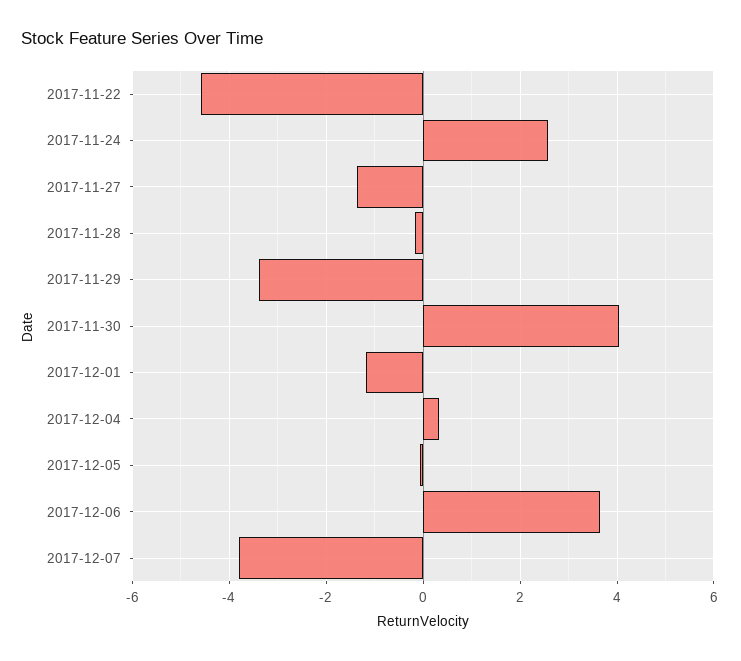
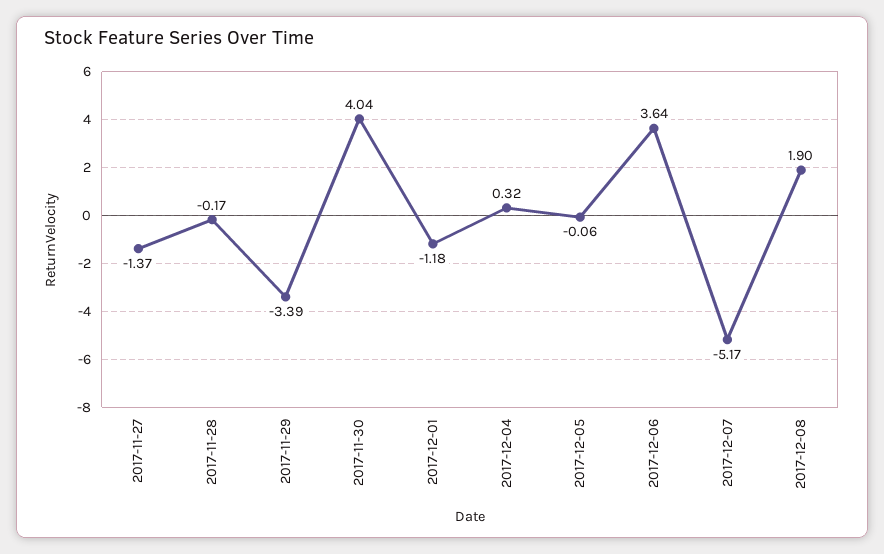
2017-11-22: -4.6 -> none
2017-11-24: 2.6 -> none
2017-12-07: -3.8 -> -5.17
2017-12-08: none -> 1.9

